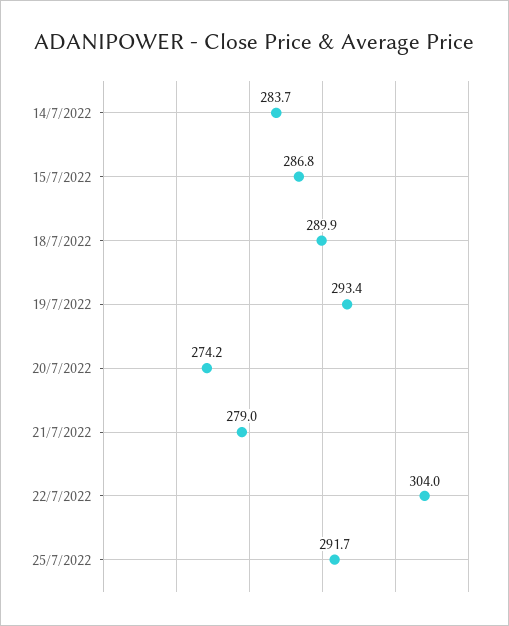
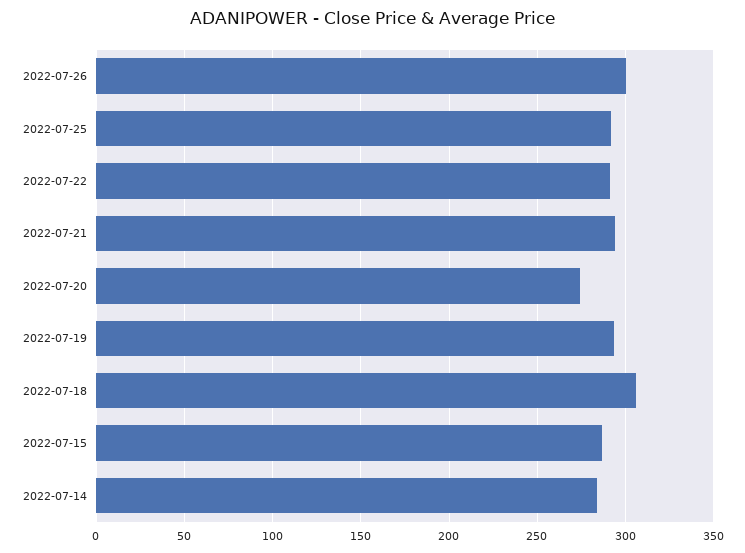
18/7/2022: 289.9 -> 305
21/7/2022: 279 -> 295
22/7/2022: 304 -> 290
2022-07-26: none -> 300

